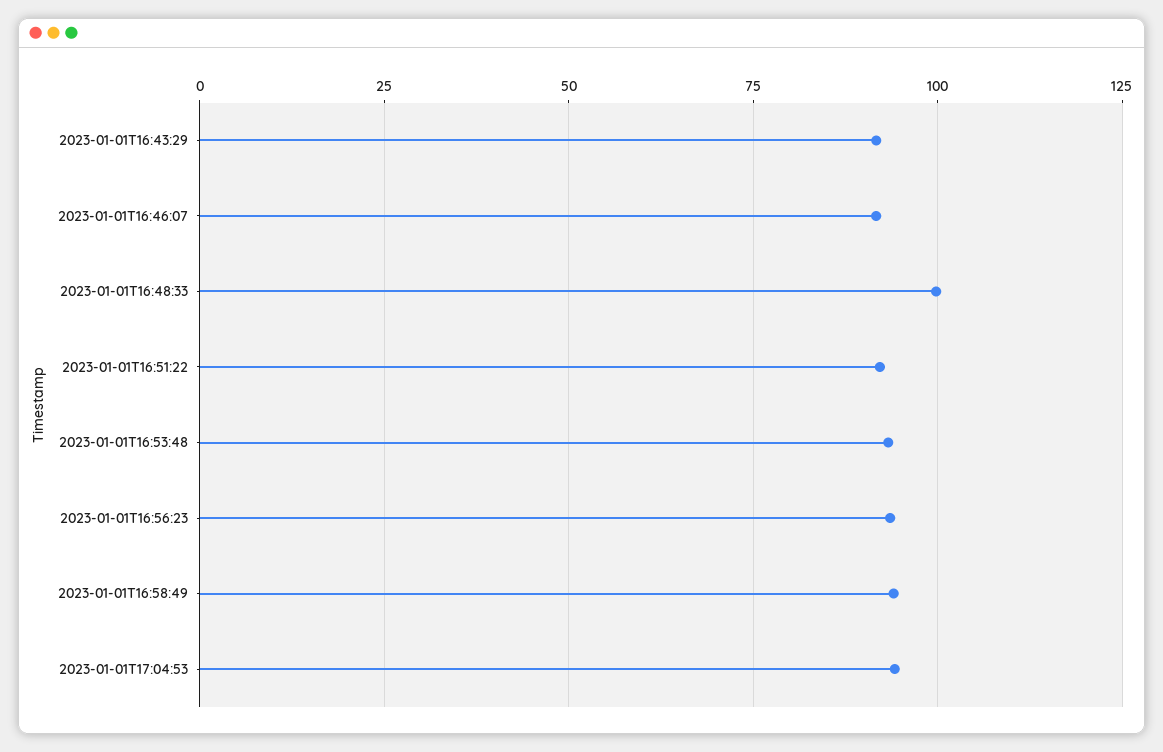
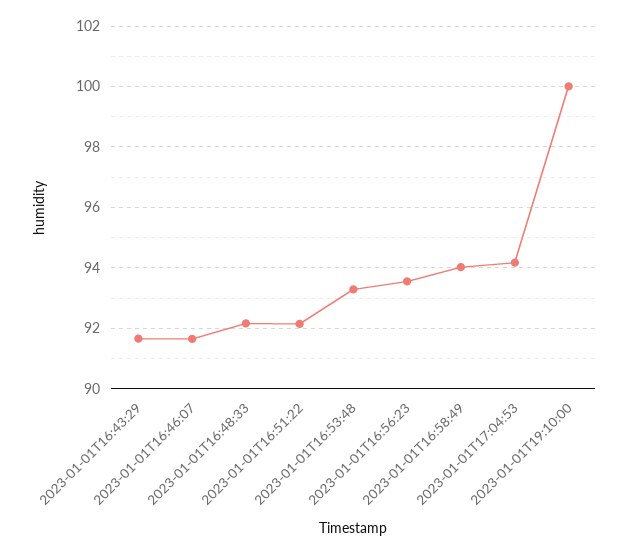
2023-01-01T16:48:33: 100 -> 92.2
2023-01-01T19:10:00: none -> 100

